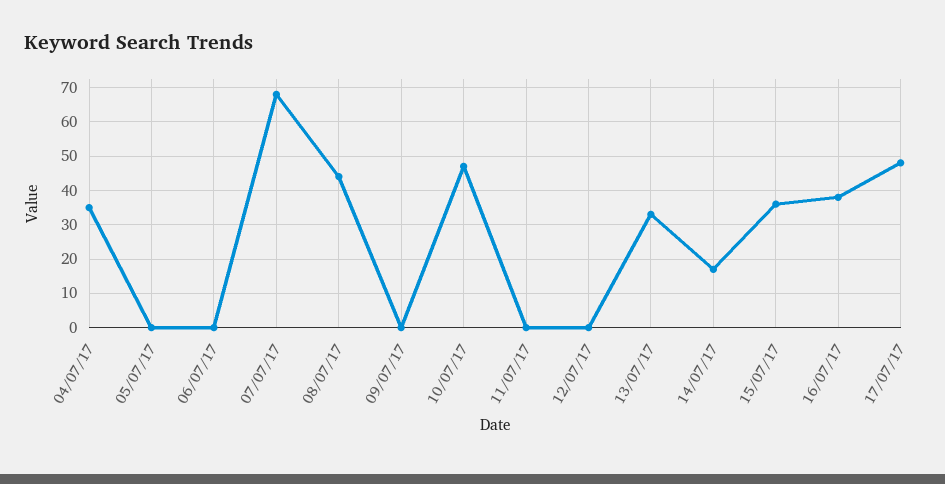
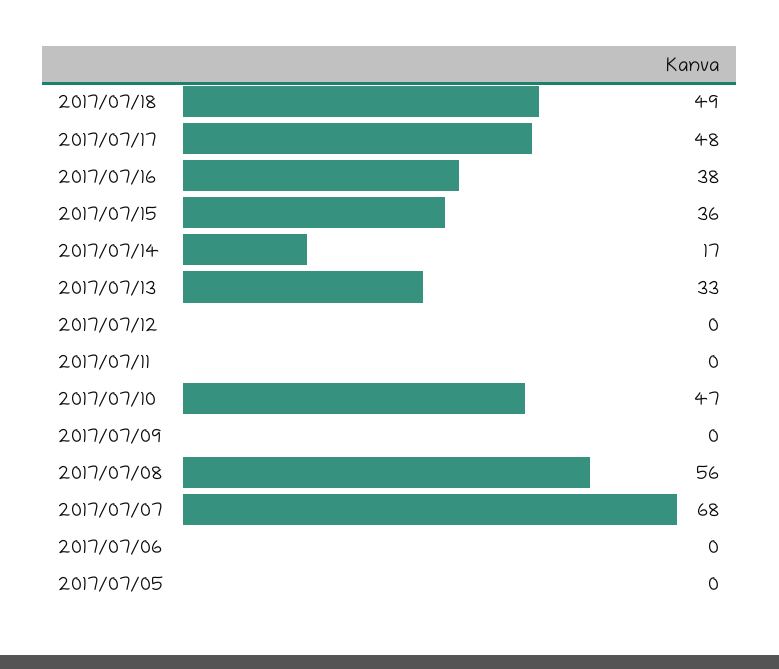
04/07/17: 35 -> none
08/07/17: 45 -> 56
2017/07/18: none -> 49

